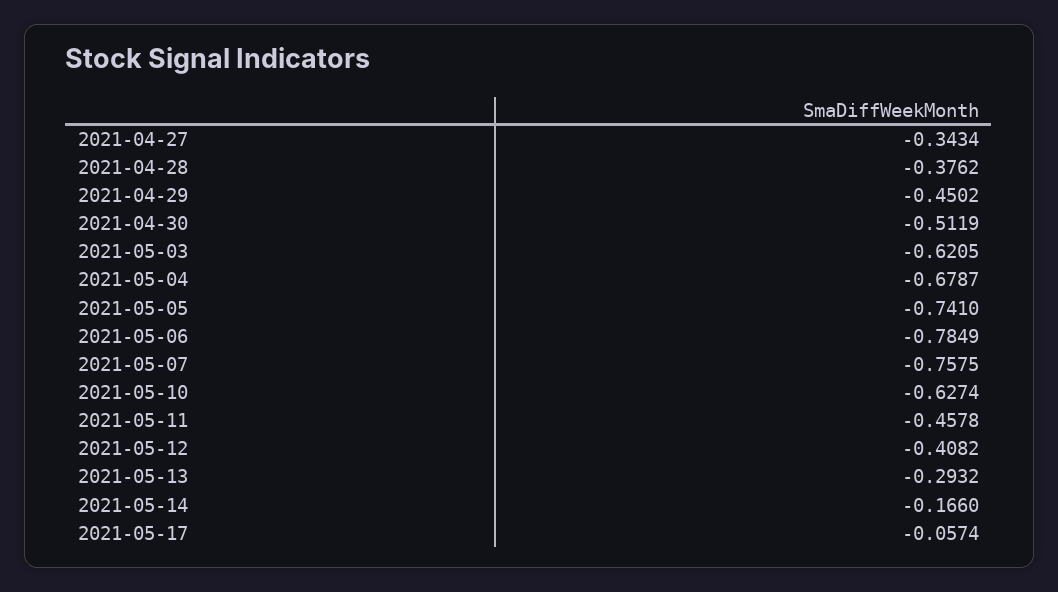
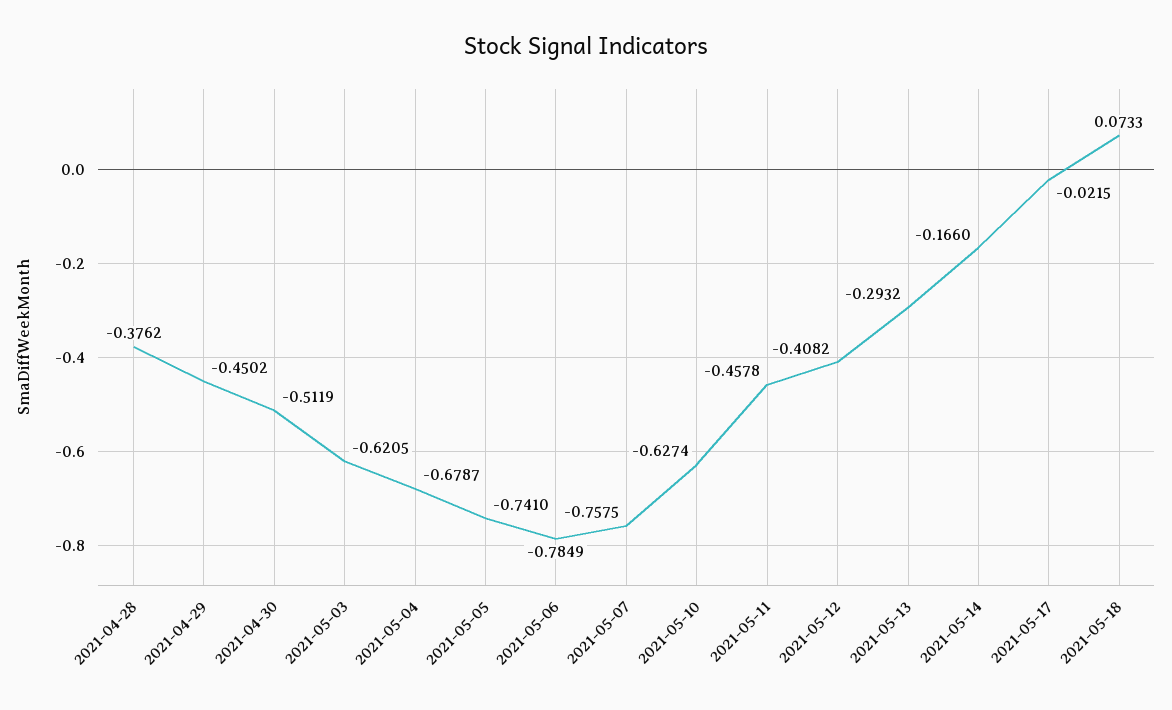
2021-04-27: -0.3434 -> none
2021-05-17: -0.0574 -> -0.0215
2021-05-18: none -> 0.0733

